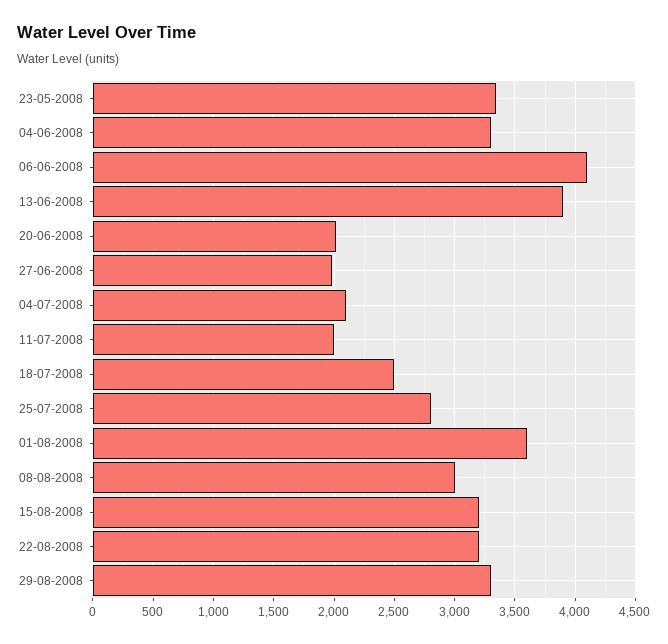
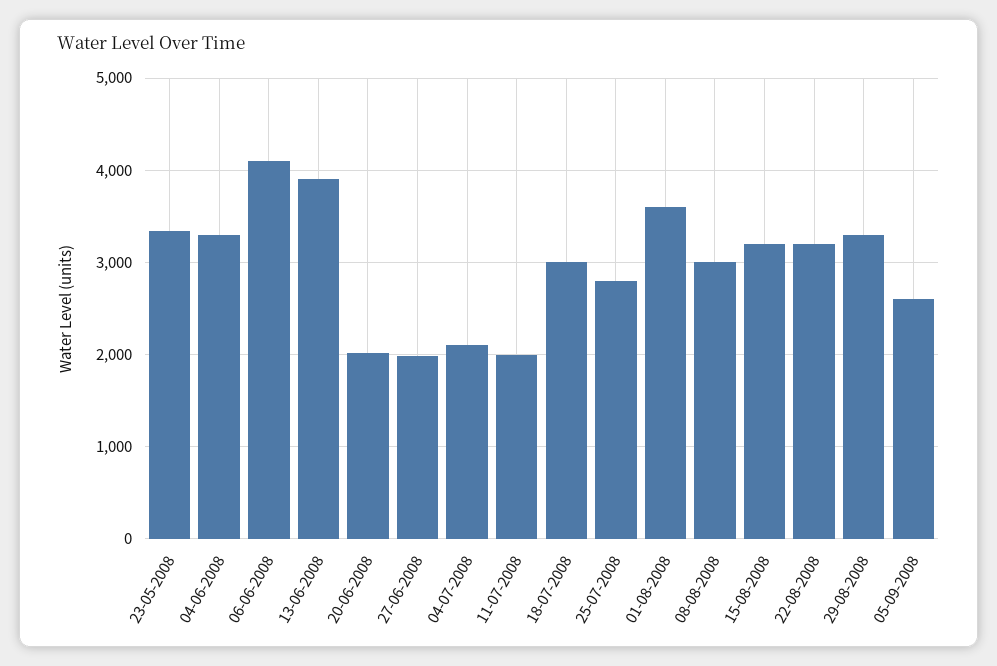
18-07-2008: 2500 -> 3000
05-09-2008: none -> 2600

